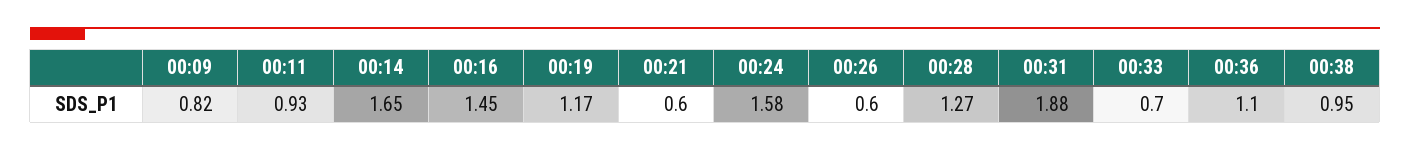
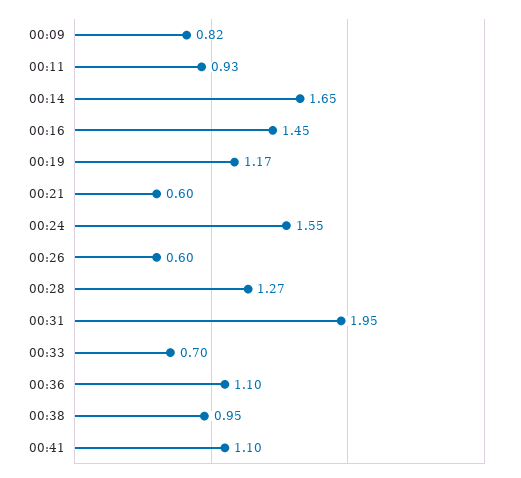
00:24: 1.58 -> 1.55
00:31: 1.88 -> 1.95
00:41: none -> 1.1

